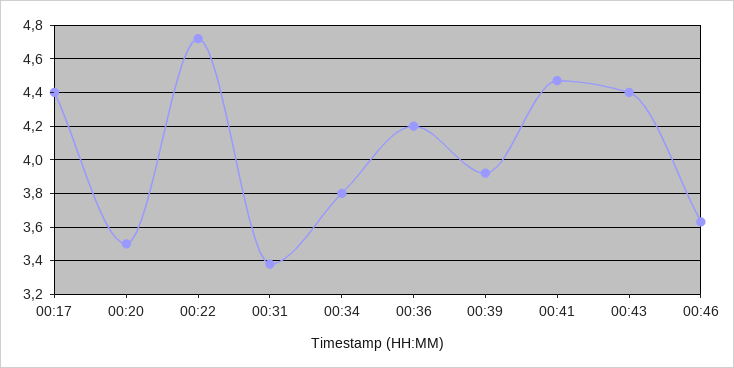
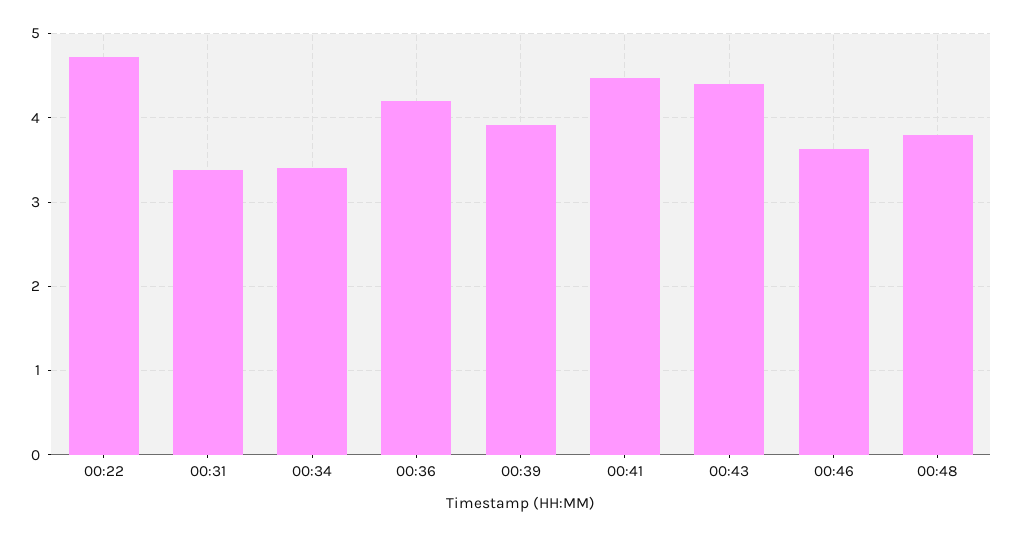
00:17: 4.4 -> none
00:20: 3.5 -> none
00:34: 3.8 -> 3.4
00:48: none -> 3.8

